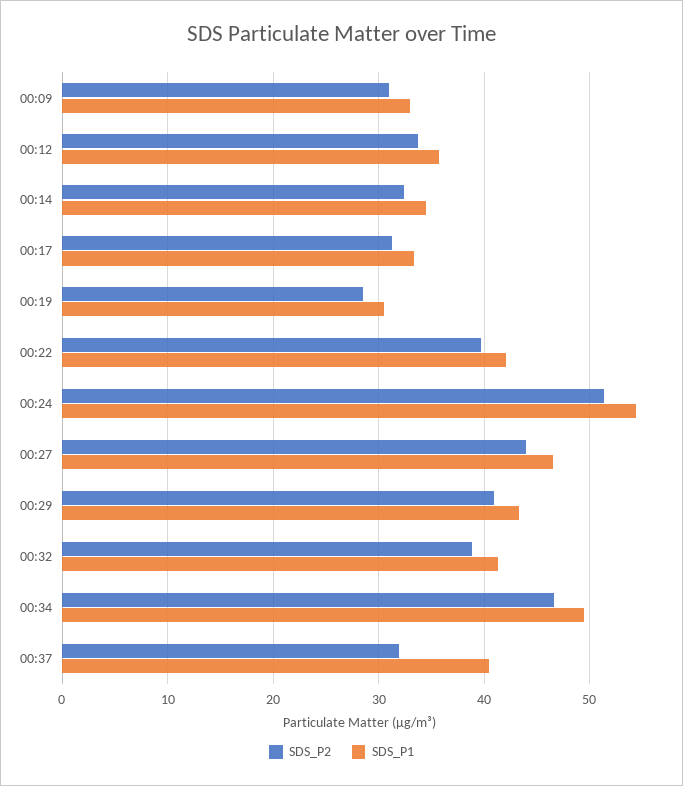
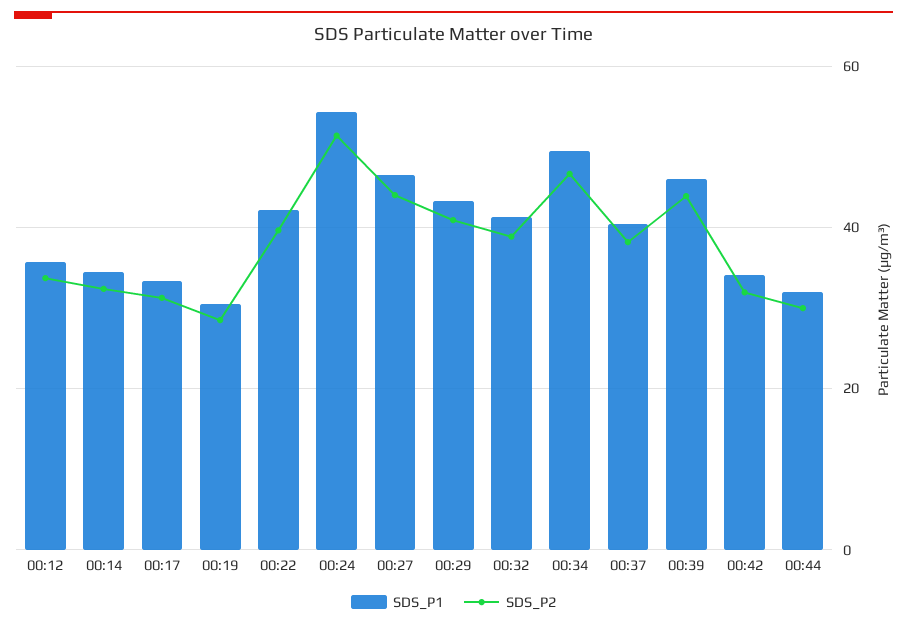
SDS_P2, 00:09: 31 -> none
SDS_P1, 00:09: 33 -> none
SDS_P2, 00:37: 32 -> 38
SDS_P1, 00:39: none -> 46
SDS_P2, 00:39: none -> 44
SDS_P1, 00:42: none -> 34
SDS_P2, 00:42: none -> 32
SDS_P1, 00:44: none -> 32
SDS_P2, 00:44: none -> 30

